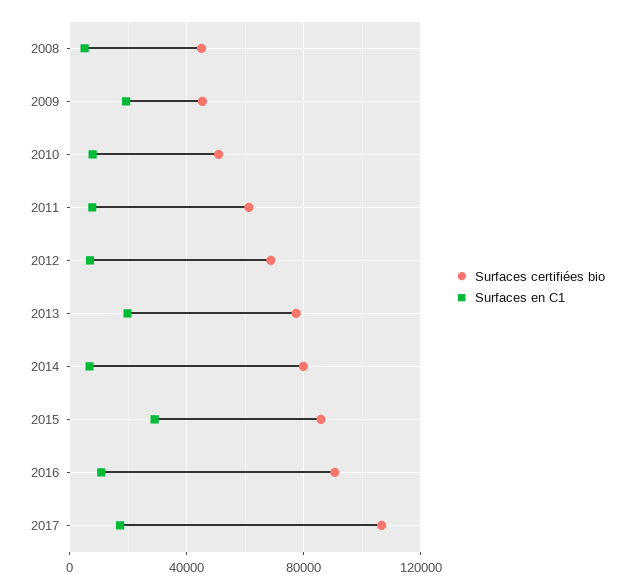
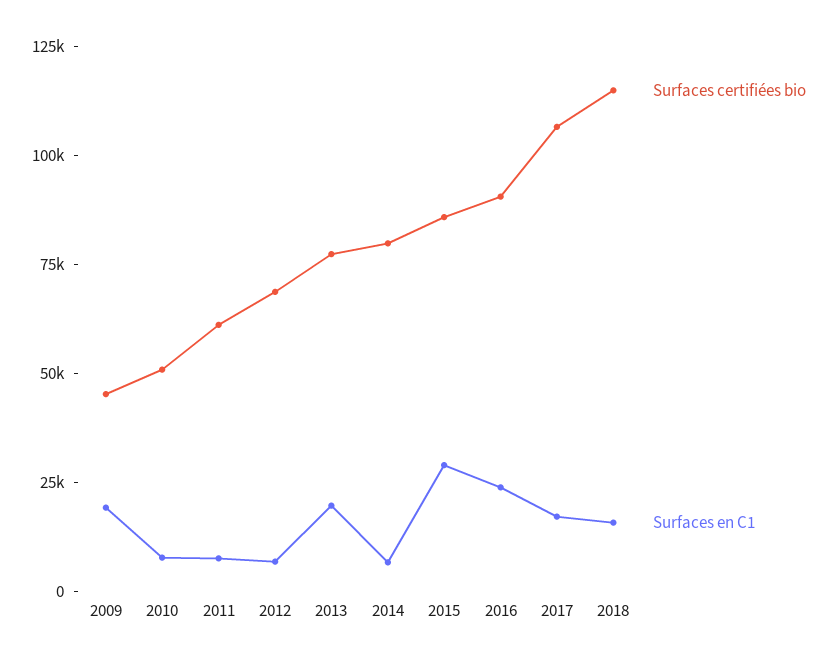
Surfaces certifiées bio, 2008: 45000 -> none
Surfaces en C1, 2008: 5000 -> none
Surfaces en C1, 2016: 10000 -> 25000
Surfaces certifiées bio, 2018: none -> 115000
Surfaces en C1, 2018: none -> 15000

